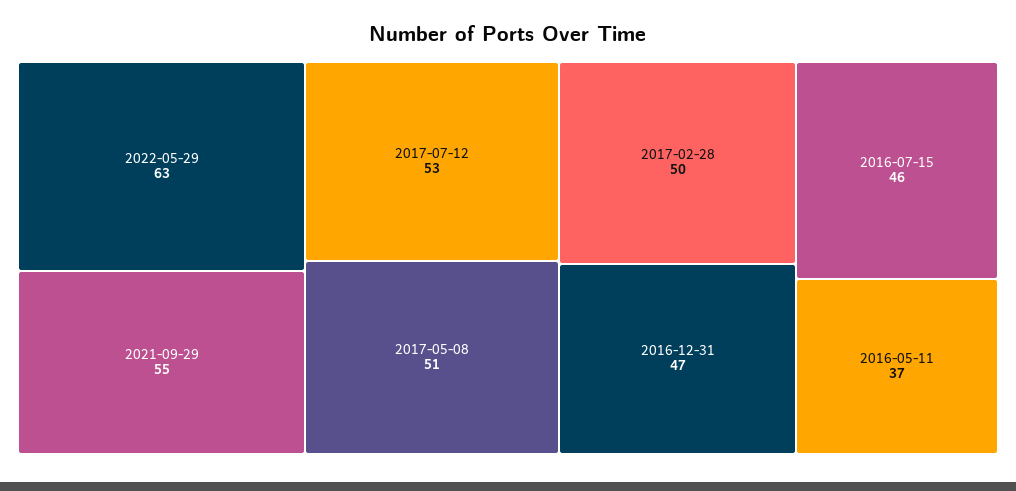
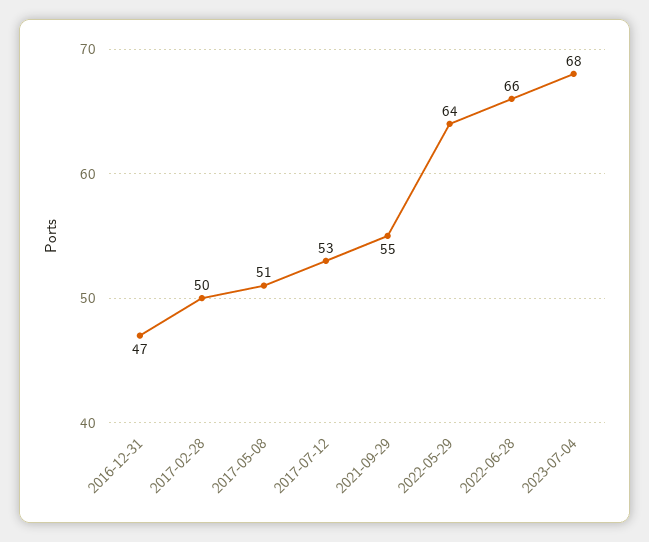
2022-05-29: 63 -> 64
2016-07-15: 46 -> none
2016-05-11: 37 -> none
2022-06-28: none -> 66
2023-07-04: none -> 68

